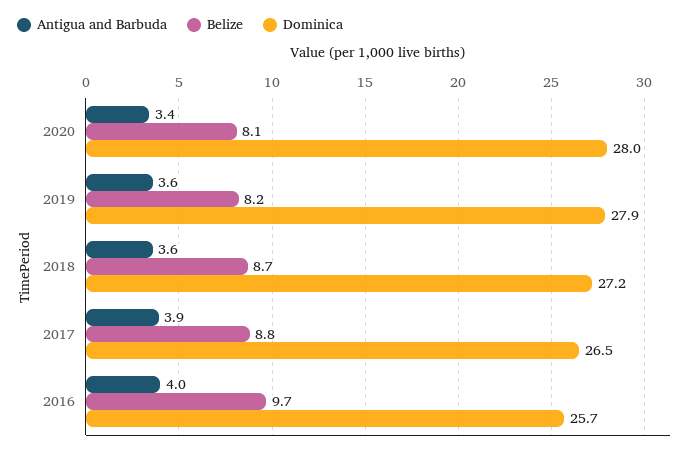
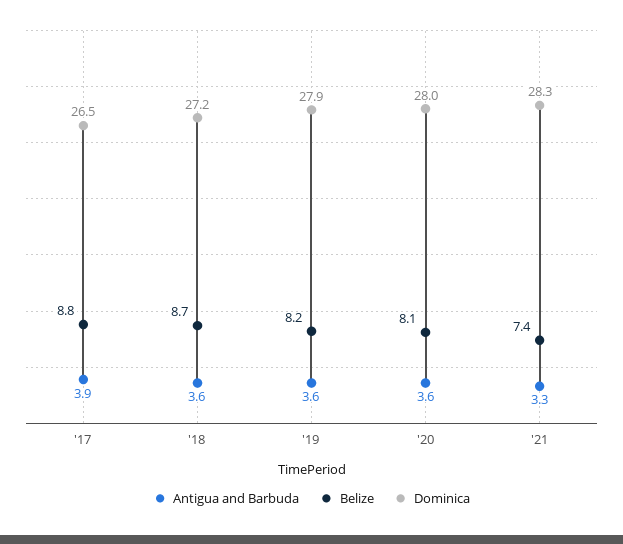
Antigua and Barbuda, 2020: 3.4 -> 3.6
Antigua and Barbuda, 2016: 4 -> none
Belize, 2016: 9.7 -> none
Dominica, 2016: 25.7 -> none
Antigua and Barbuda, '21: none -> 3.3
Belize, '21: none -> 7.4
Dominica, '21: none -> 28.3

